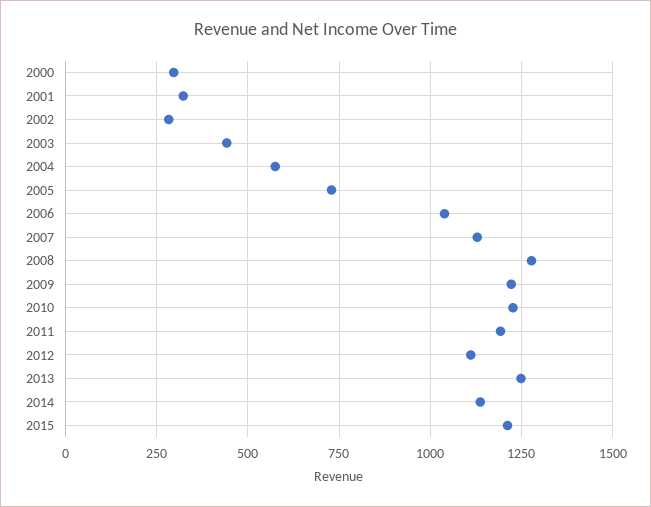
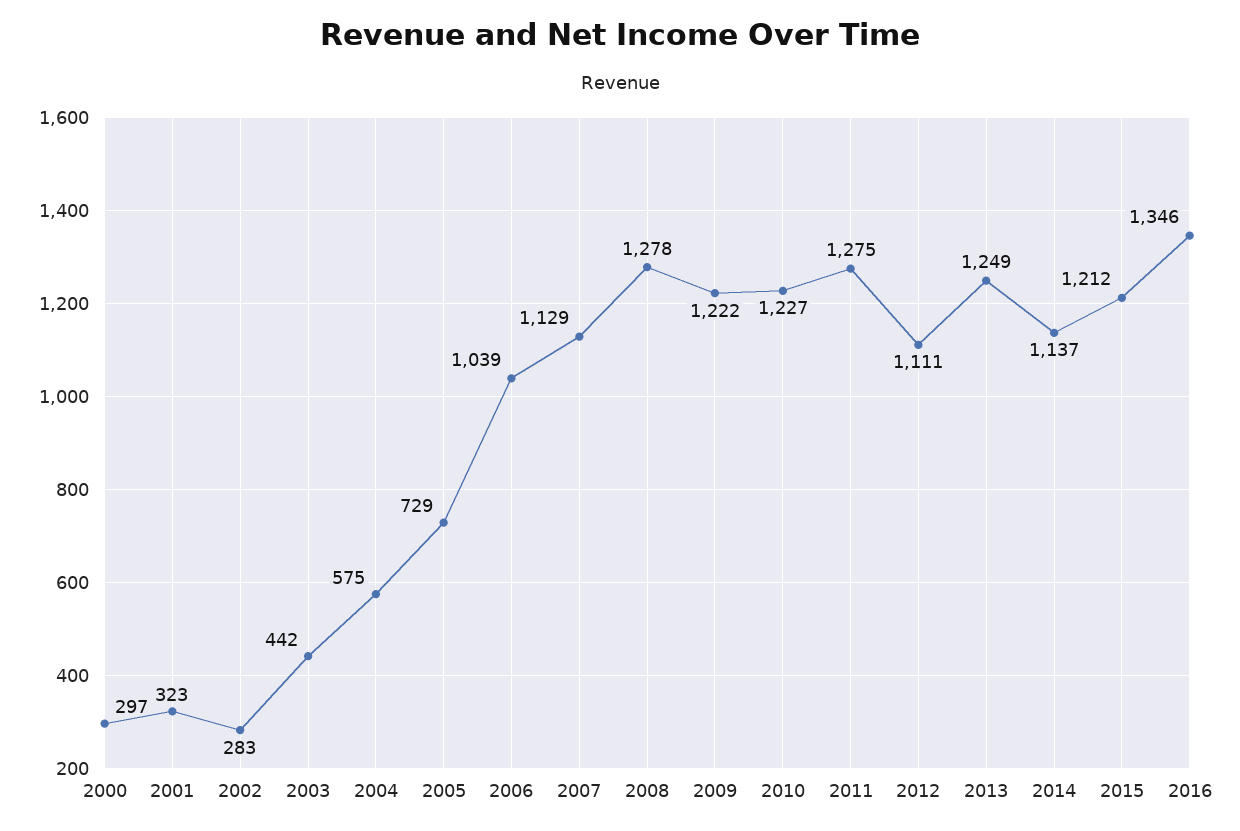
2011: 1200 -> 1275
2016: none -> 1346

